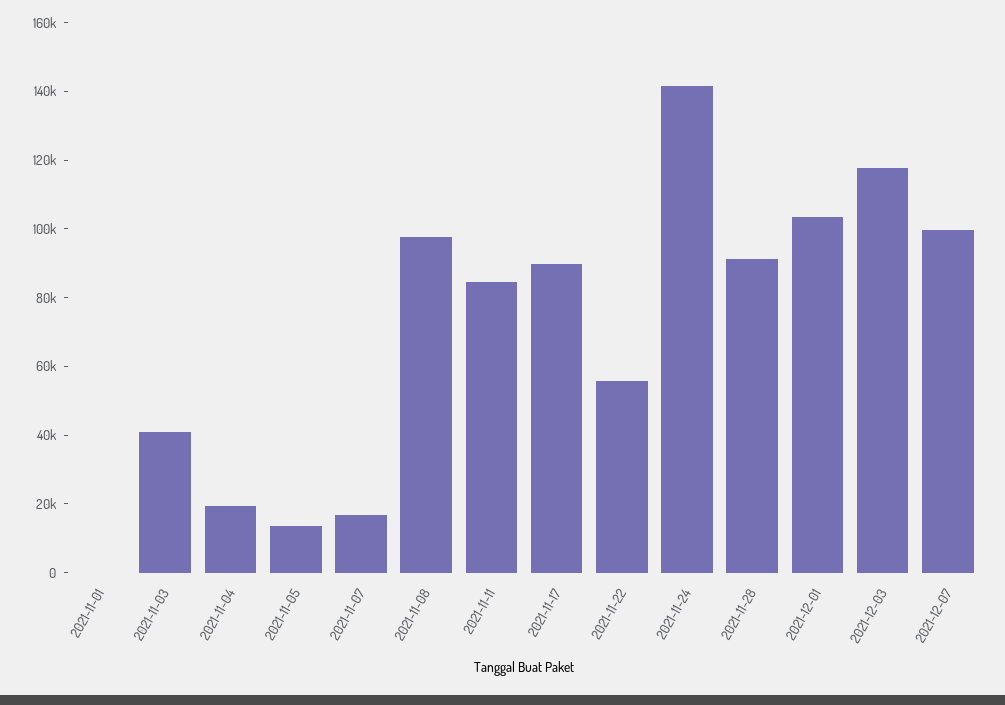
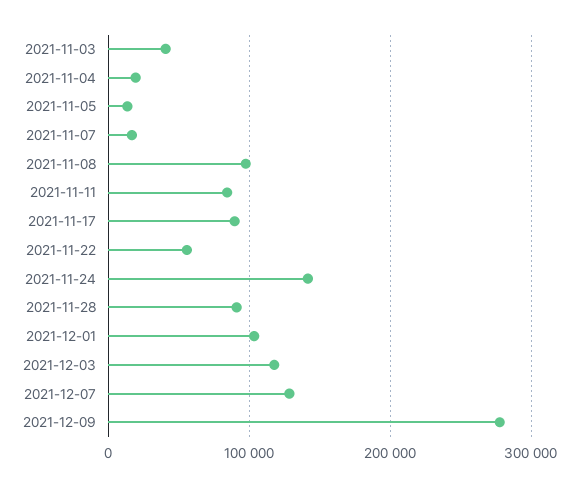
2021-11-01: 0 -> none
2021-12-07: 100000 -> 130000
2021-12-09: none -> 280000

